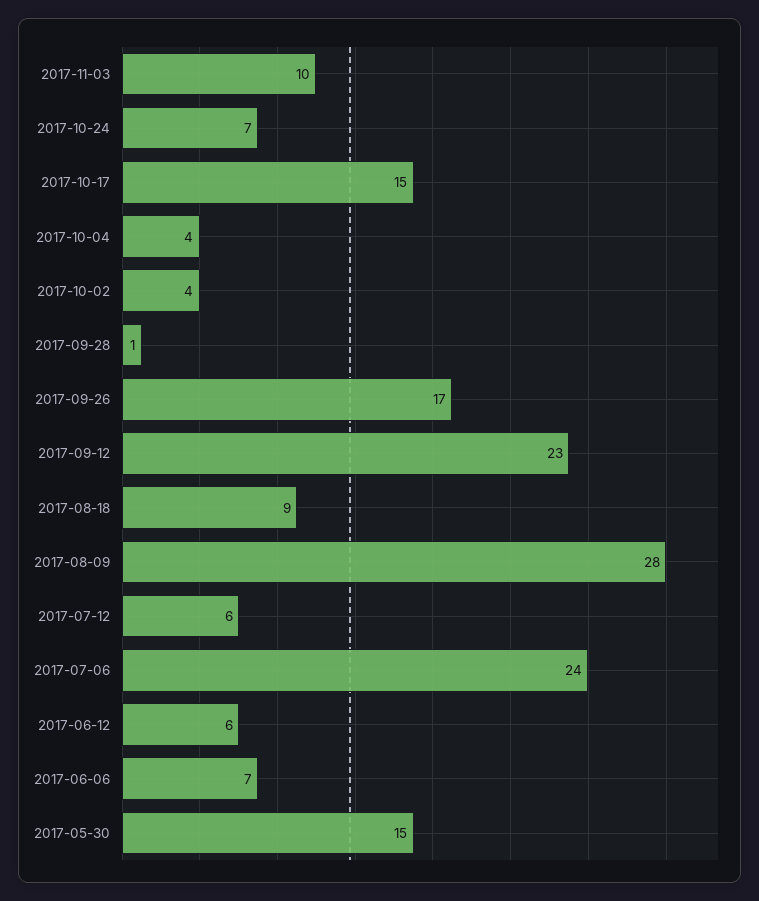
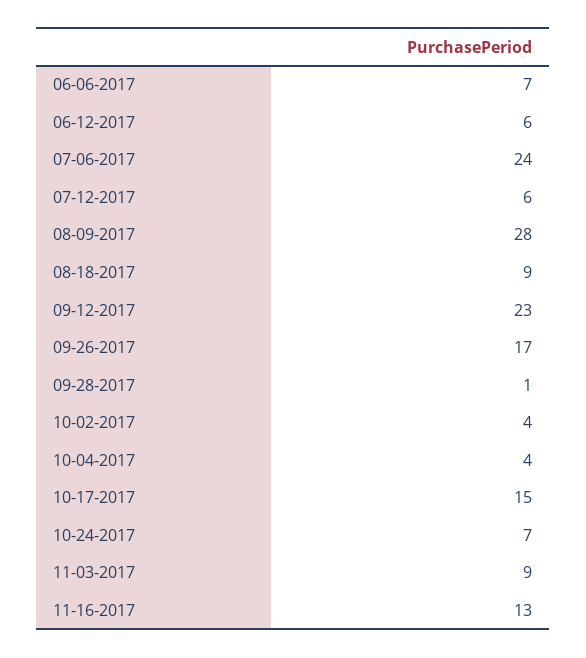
2017-11-03: 10 -> 9
2017-05-30: 15 -> none
11-16-2017: none -> 13

